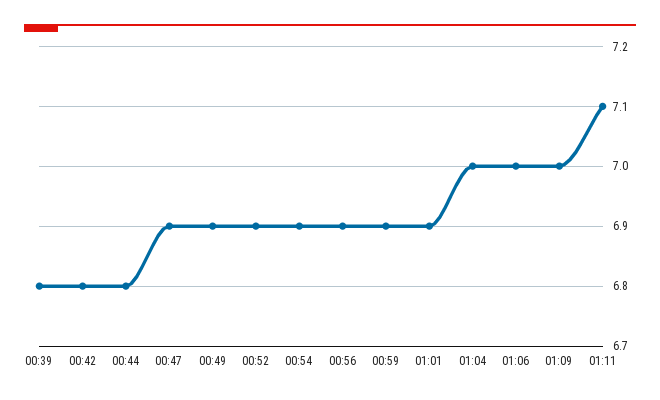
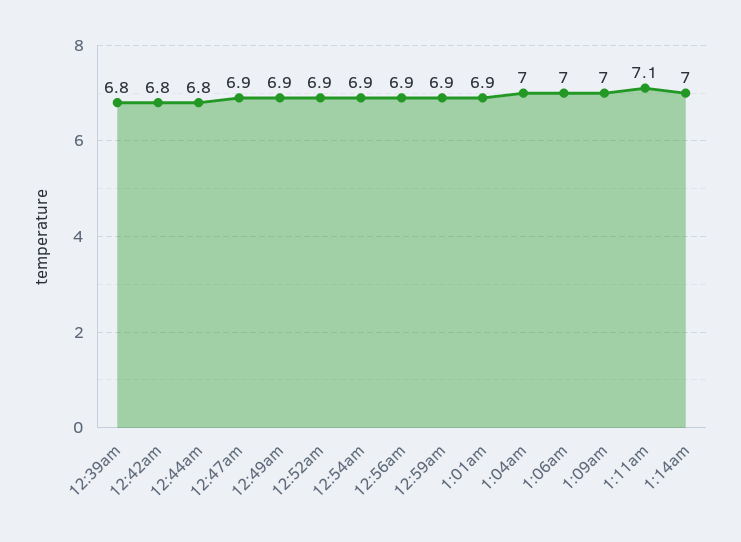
1:14am: none -> 7

